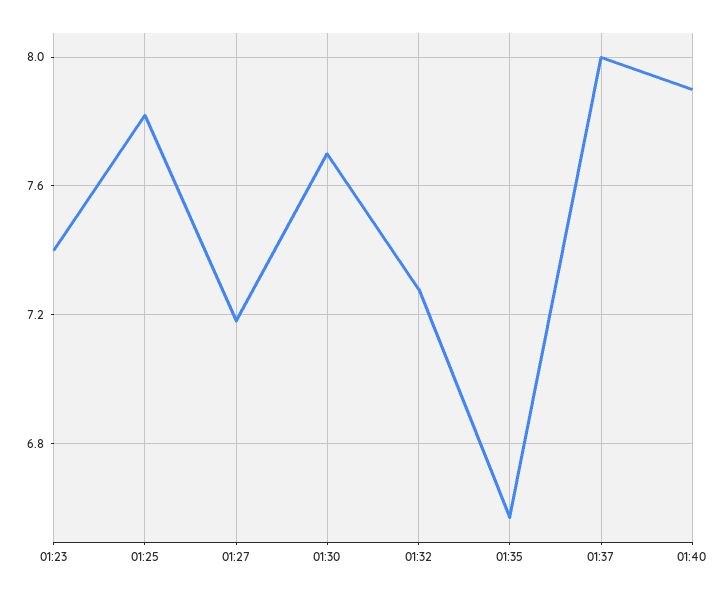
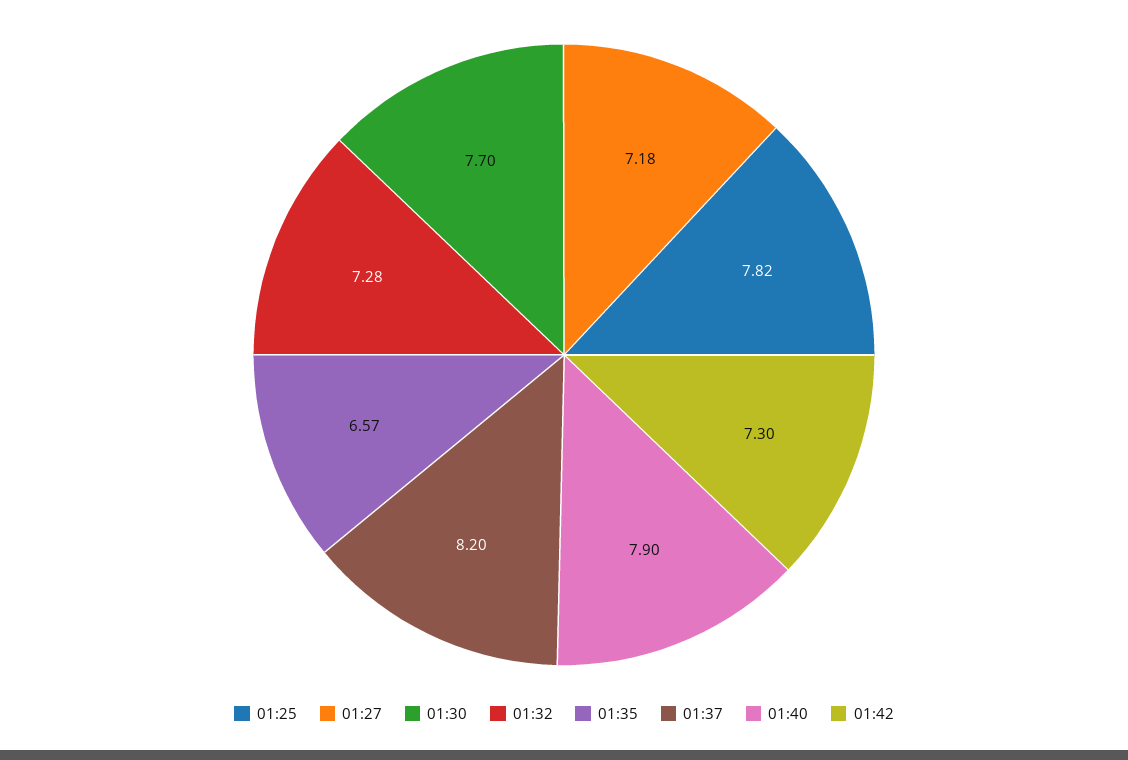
01:23: 7.4 -> none
01:37: 8 -> 8.2
01:42: none -> 7.3

